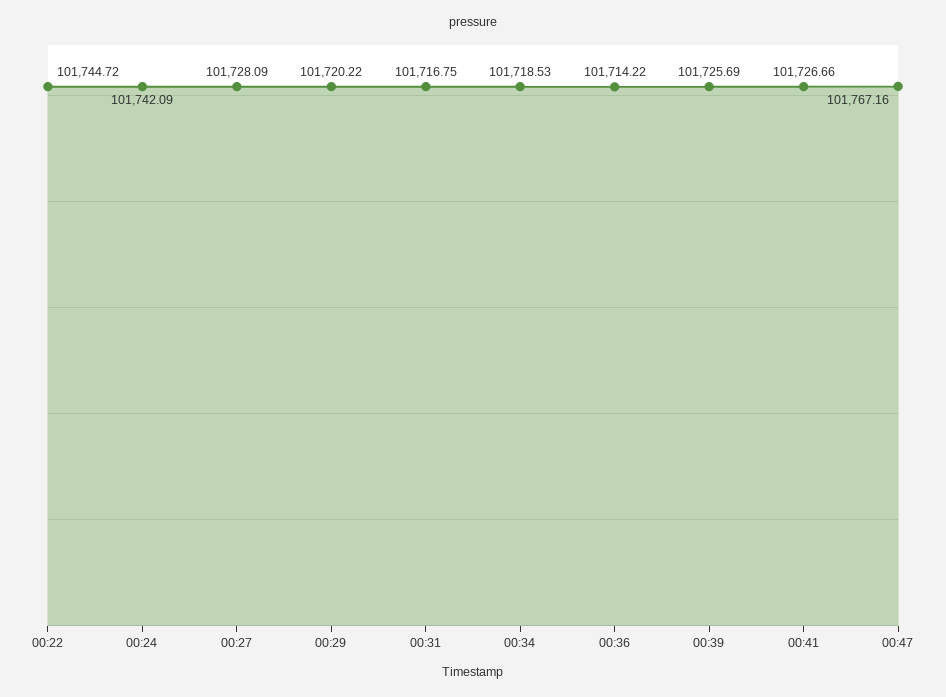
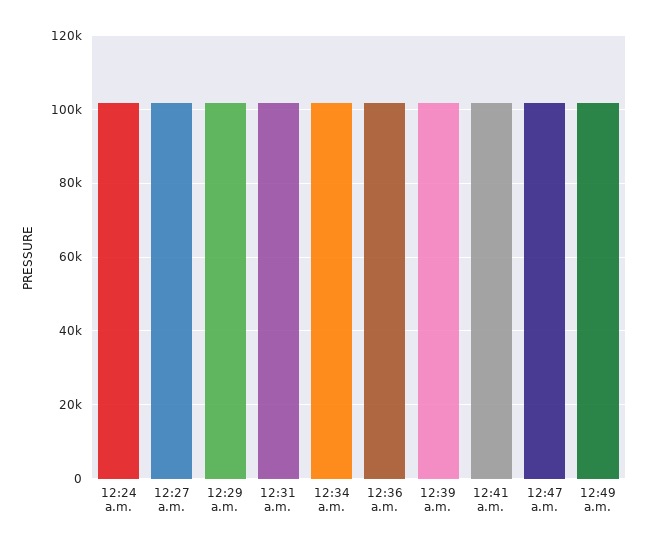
00:22: 101744.72 -> none
12:49 a.m.: none -> 102000

